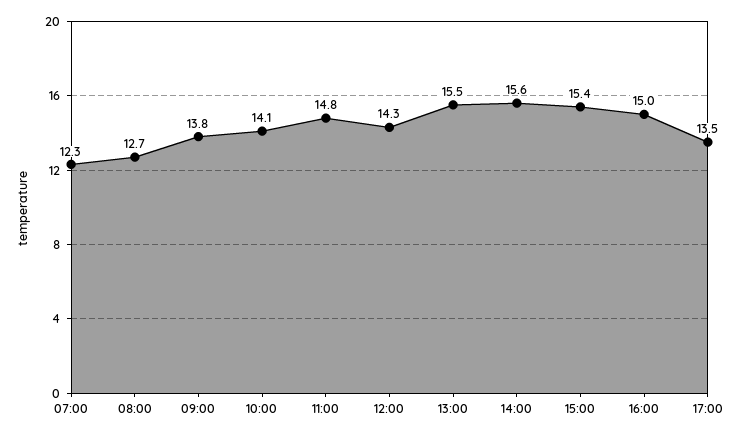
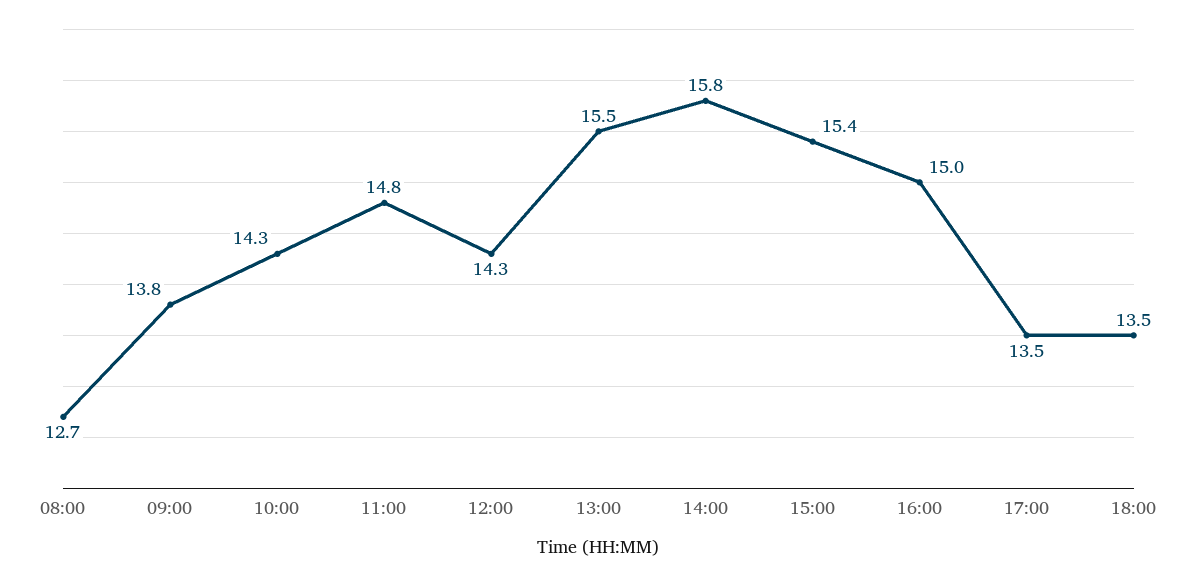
07:00: 12.3 -> none
10:00: 14.1 -> 14.3
14:00: 15.6 -> 15.8
18:00: none -> 13.5

